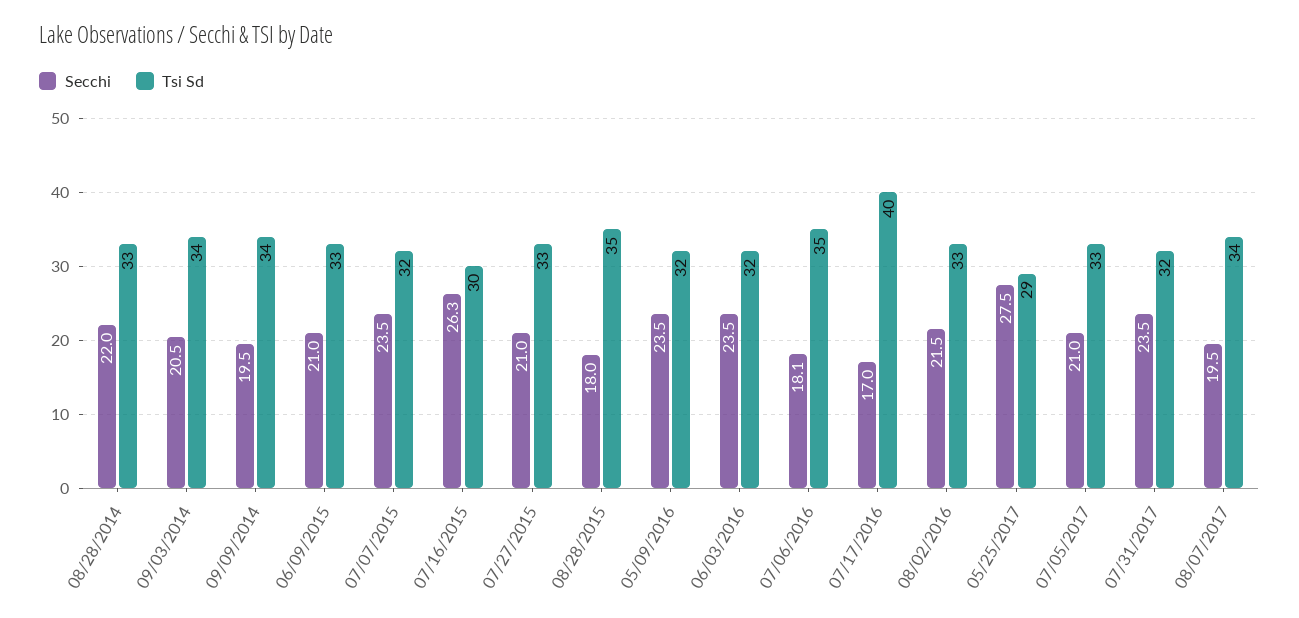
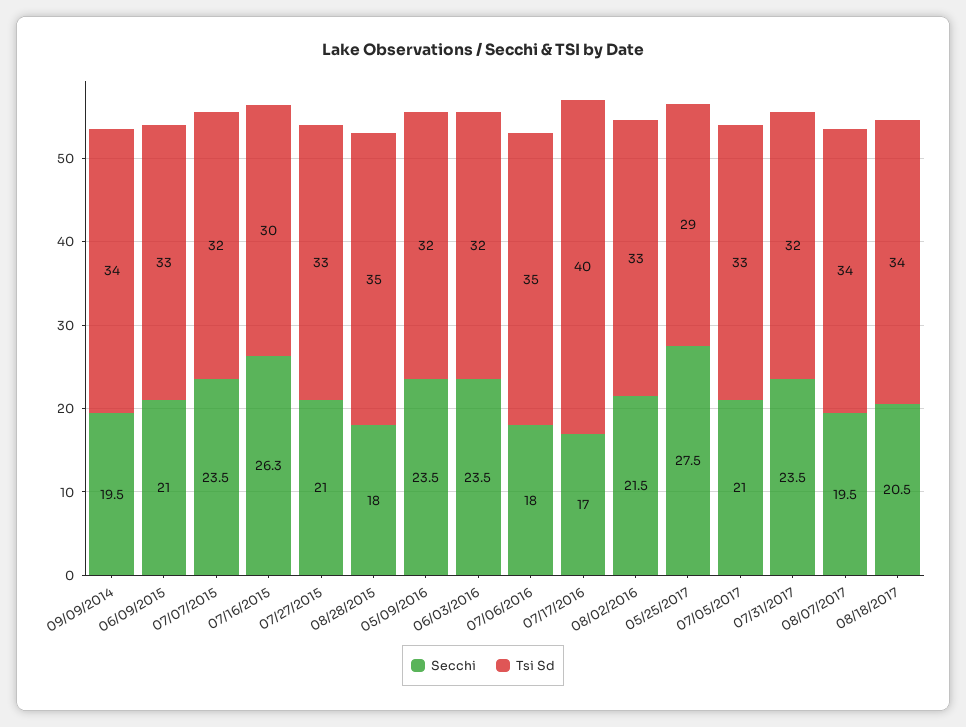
Secchi, 08/28/2014: 22 -> none
Tsi Sd, 08/28/2014: 33 -> none
Secchi, 09/03/2014: 20.5 -> none
Tsi Sd, 09/03/2014: 34 -> none
Secchi, 07/06/2016: 18.1 -> 18
Secchi, 08/18/2017: none -> 20.5
Tsi Sd, 08/18/2017: none -> 34

